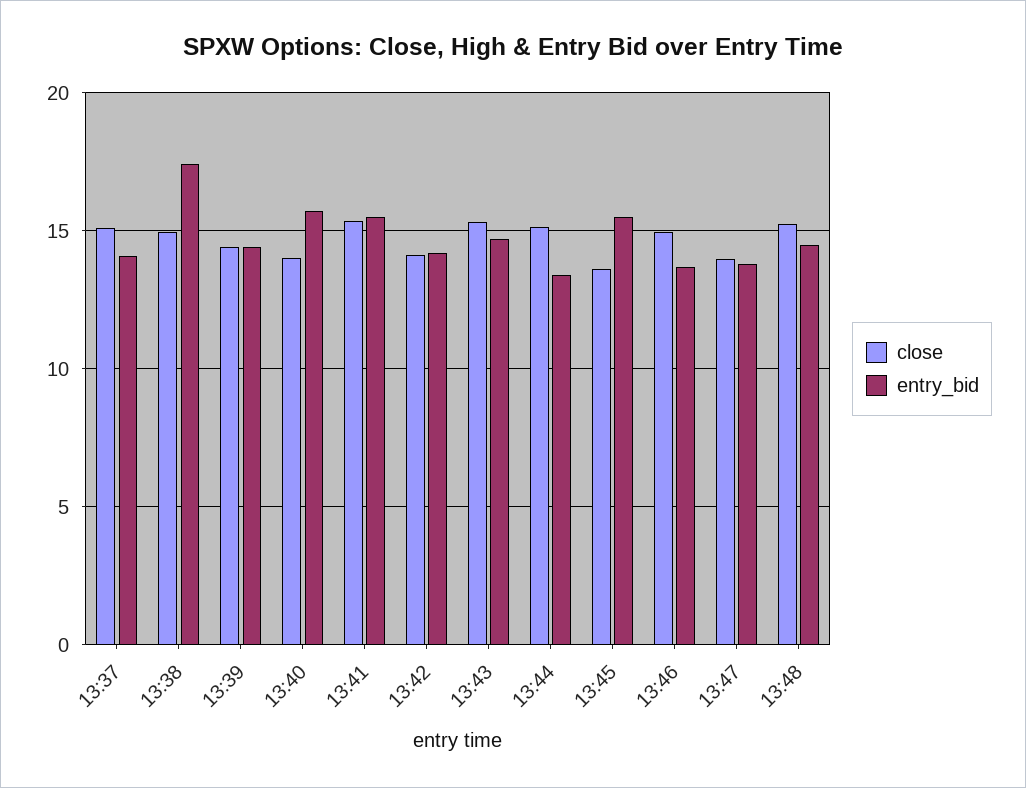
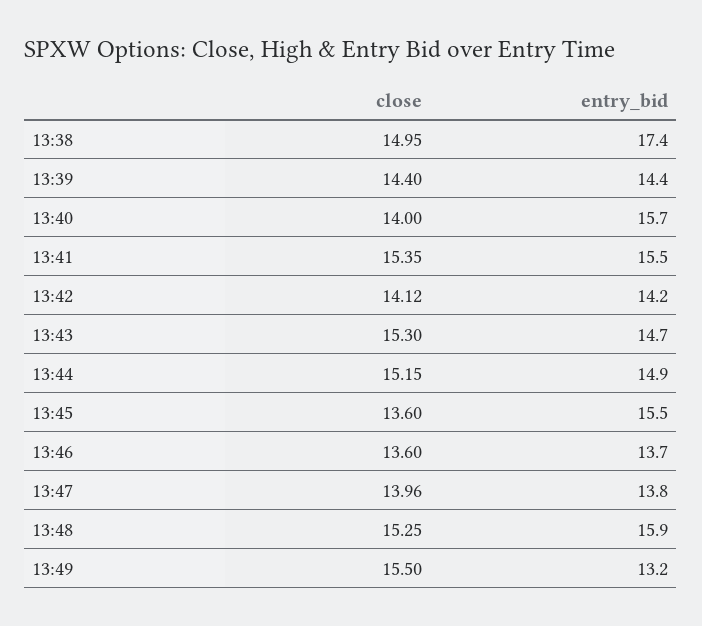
close, 13:37: 15 -> none
entry_bid, 13:37: 14 -> none
entry_bid, 13:44: 13.5 -> 14.9
close, 13:46: 15 -> 13.6
entry_bid, 13:48: 14.5 -> 15.9
close, 13:49: none -> 15.5
entry_bid, 13:49: none -> 13.2

